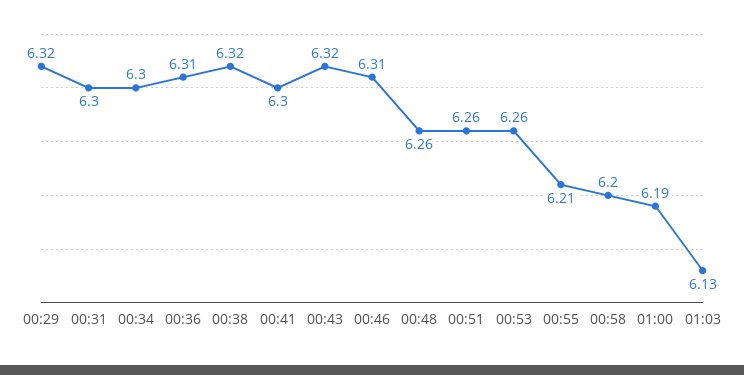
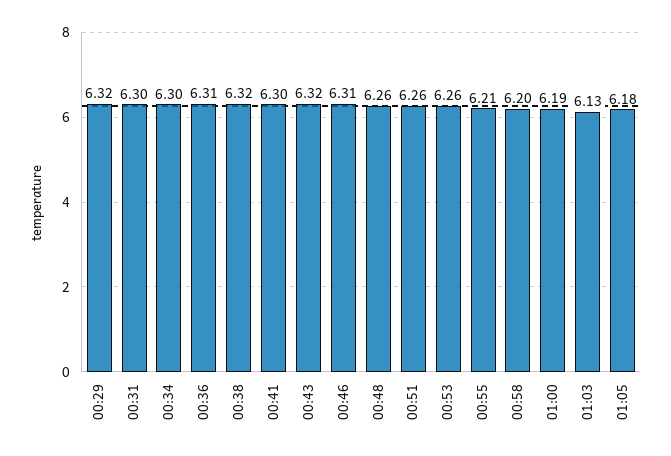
01:05: none -> 6.18

